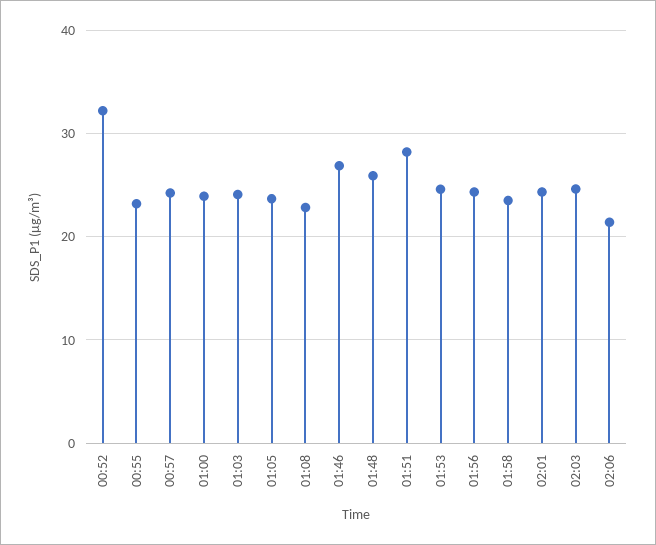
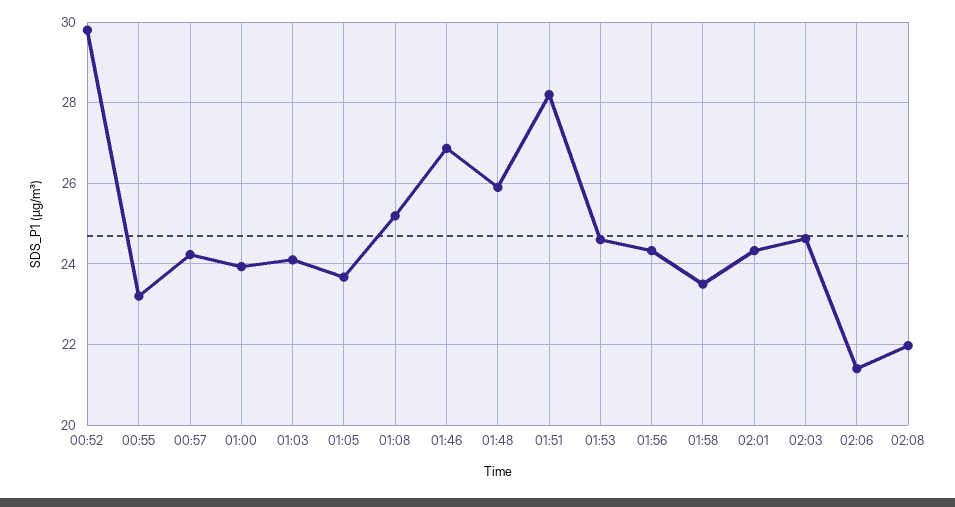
00:52: 32 -> 29.8
01:08: 23 -> 25.2
02:08: none -> 22

